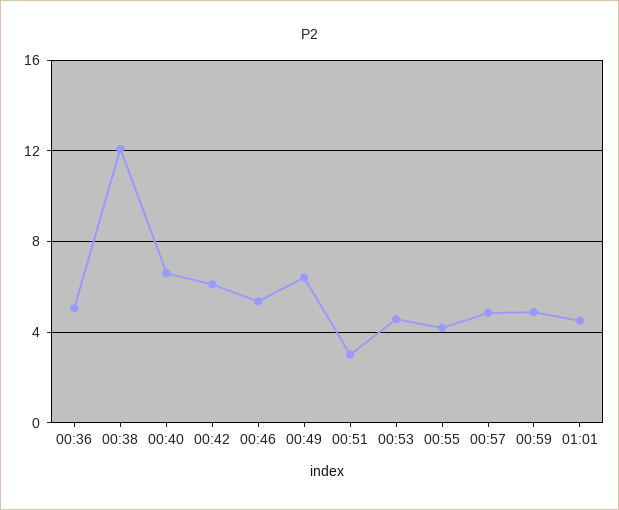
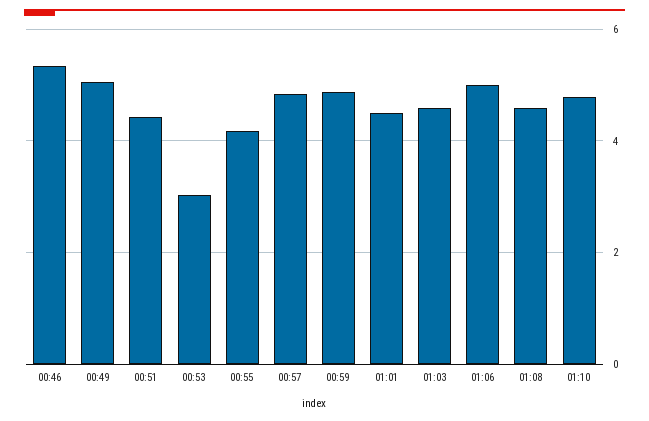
00:36: 5 -> none
00:38: 12 -> none
00:40: 6.5 -> none
00:42: 6 -> none
00:49: 6.5 -> 5
00:51: 3 -> 4.4
00:53: 4.5 -> 3
01:03: none -> 4.6
01:06: none -> 5
01:08: none -> 4.6
01:10: none -> 4.8

